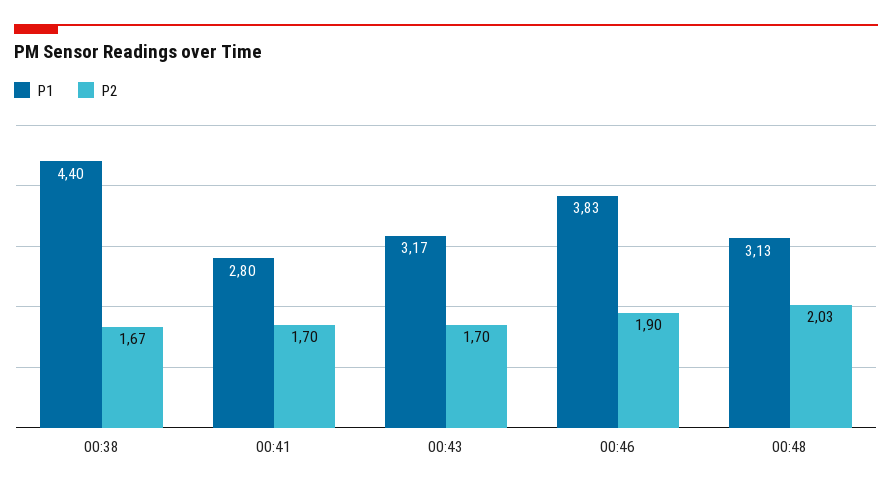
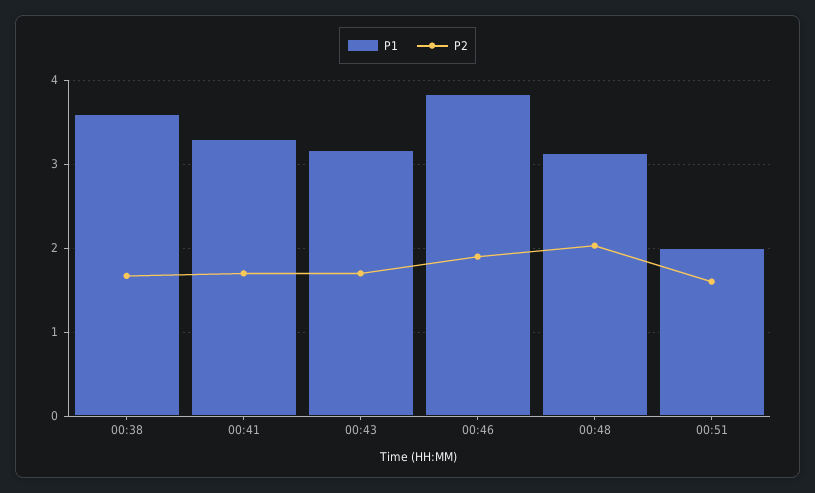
P1, 00:38: 4.4 -> 3.6
P1, 00:41: 2.8 -> 3.3
P1, 00:51: none -> 2
P2, 00:51: none -> 1.6

